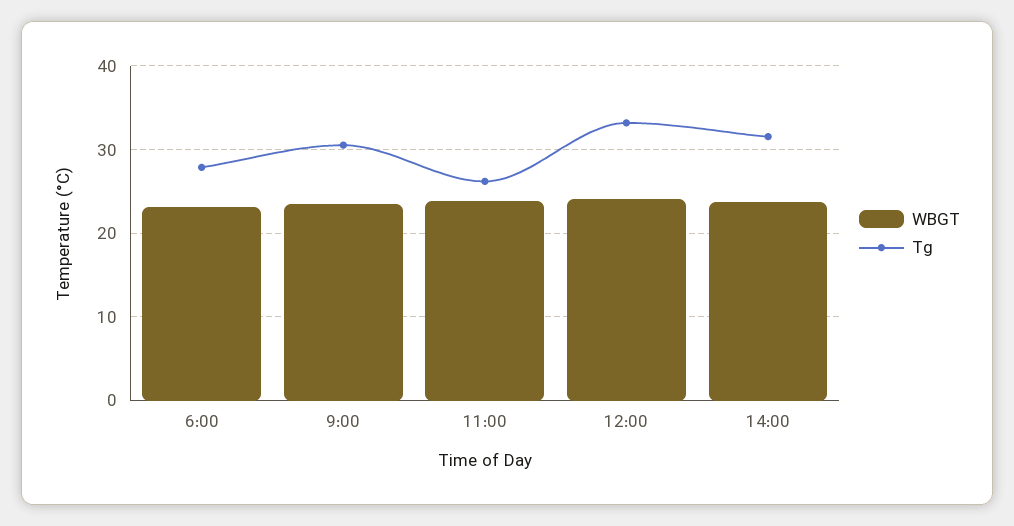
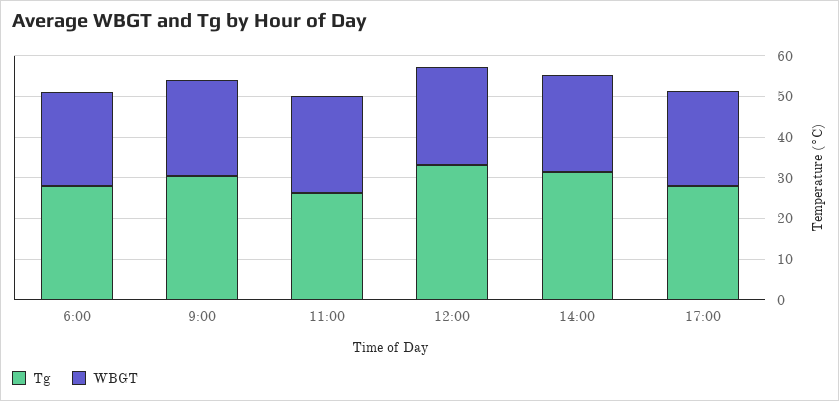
Tg, 17:00: none -> 28
WBGT, 17:00: none -> 24

